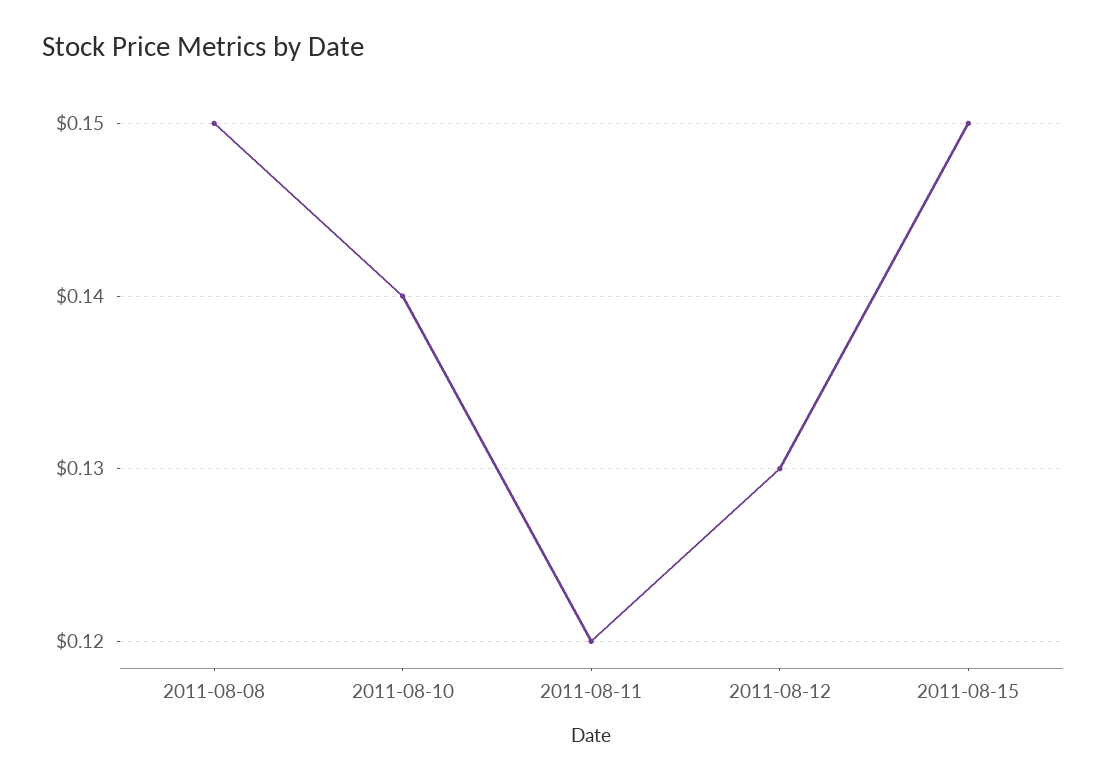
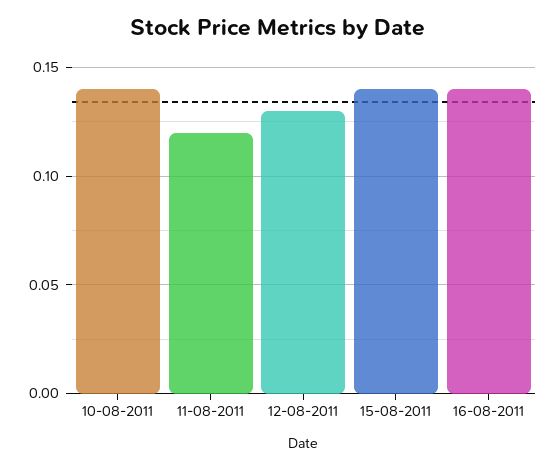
2011-08-08: 0.15 -> none
2011-08-15: 0.15 -> 0.14
16-08-2011: none -> 0.14

